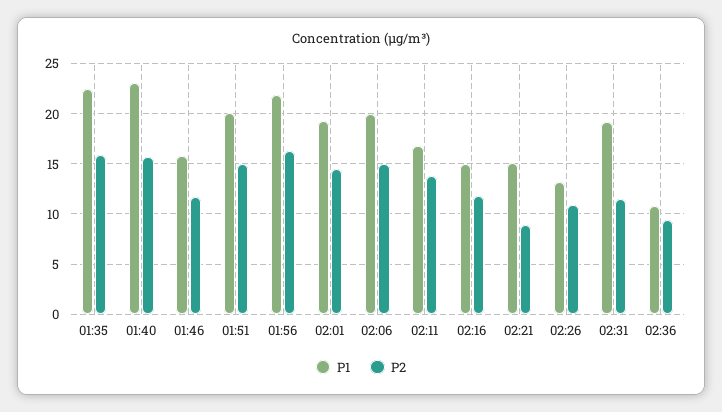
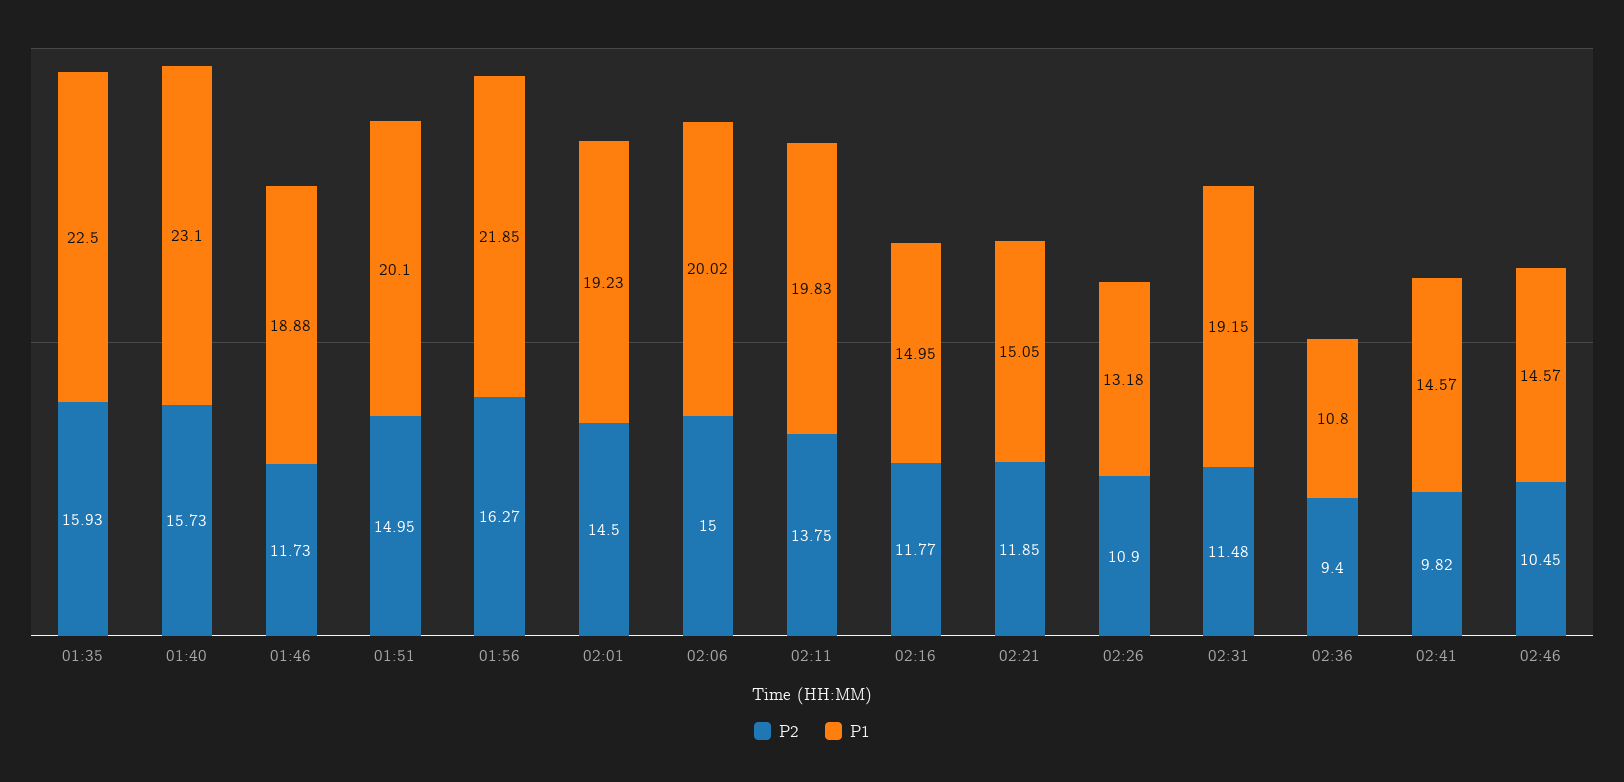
P1, 01:46: 16 -> 18.88
P1, 02:11: 17 -> 19.83
P2, 02:21: 9 -> 11.85
P2, 02:41: none -> 9.82
P1, 02:41: none -> 14.57
P2, 02:46: none -> 10.45
P1, 02:46: none -> 14.57

